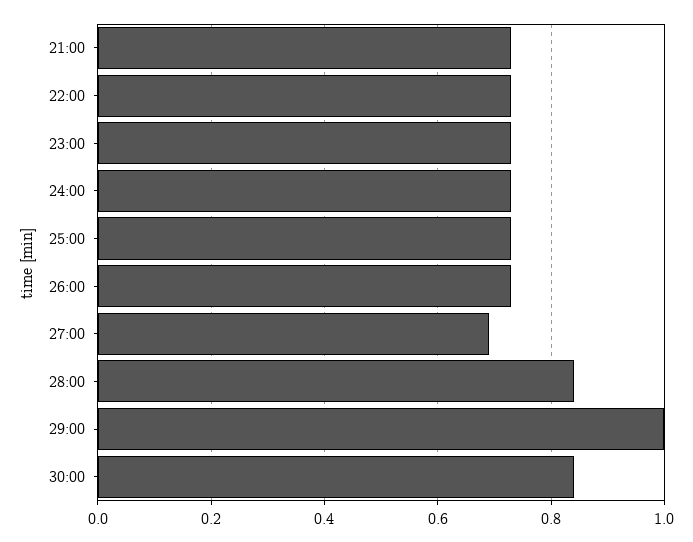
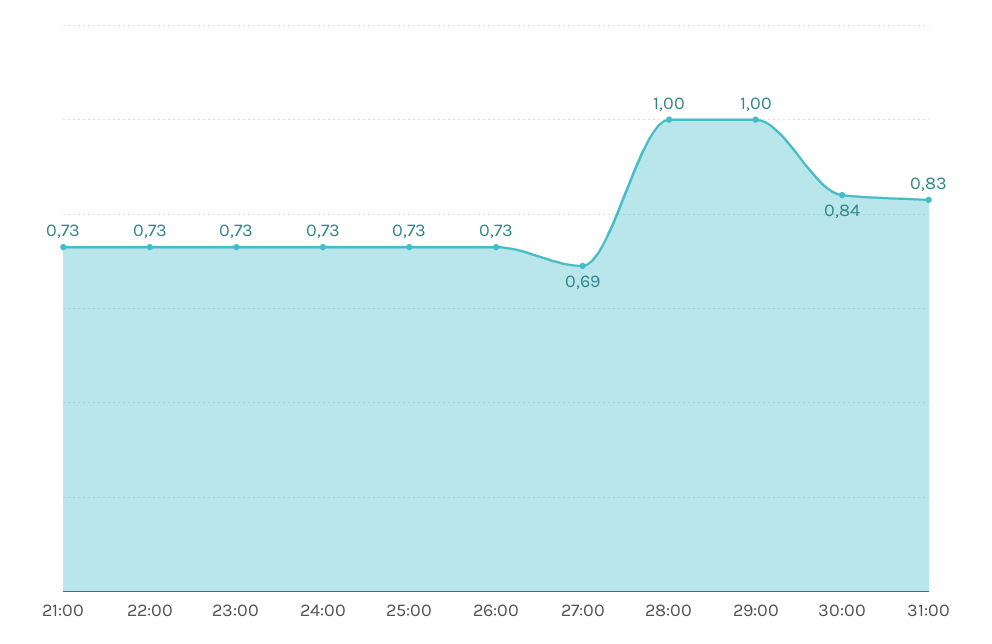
28:00: 0.85 -> 1
31:00: none -> 0.83

